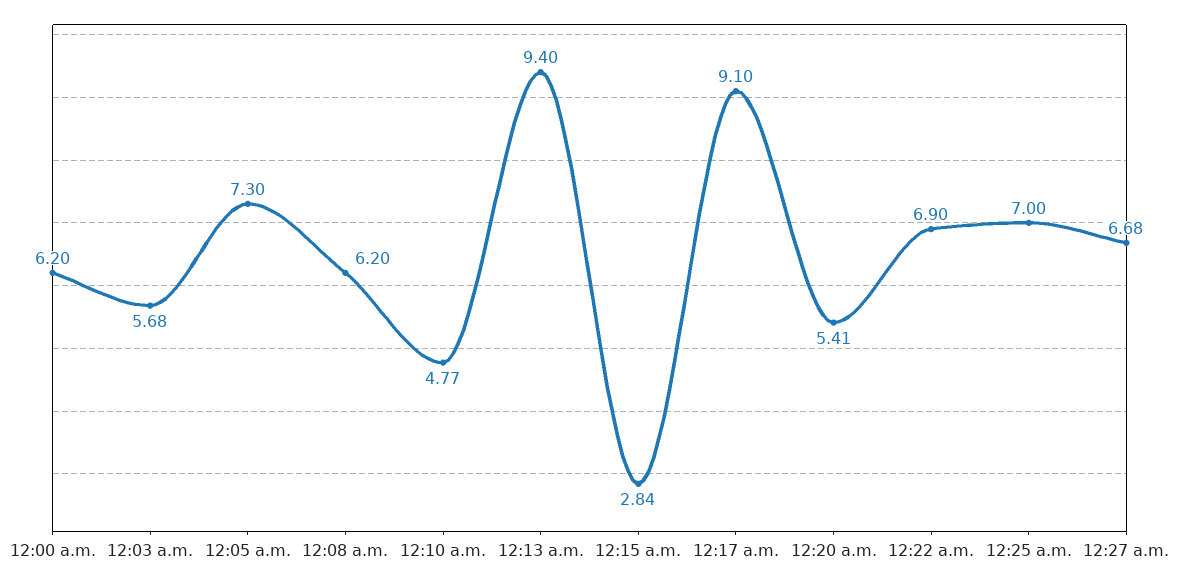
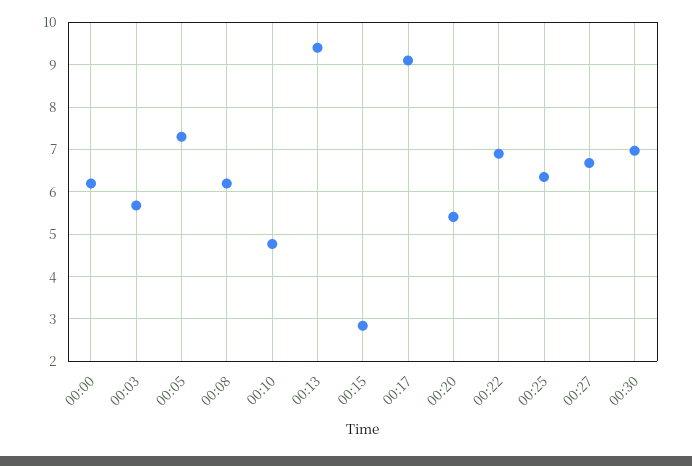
12:25 a.m.: 7 -> 6.4
00:30: none -> 7

